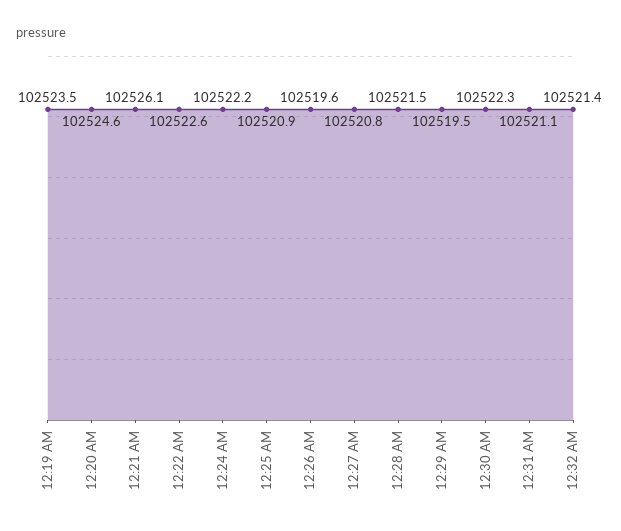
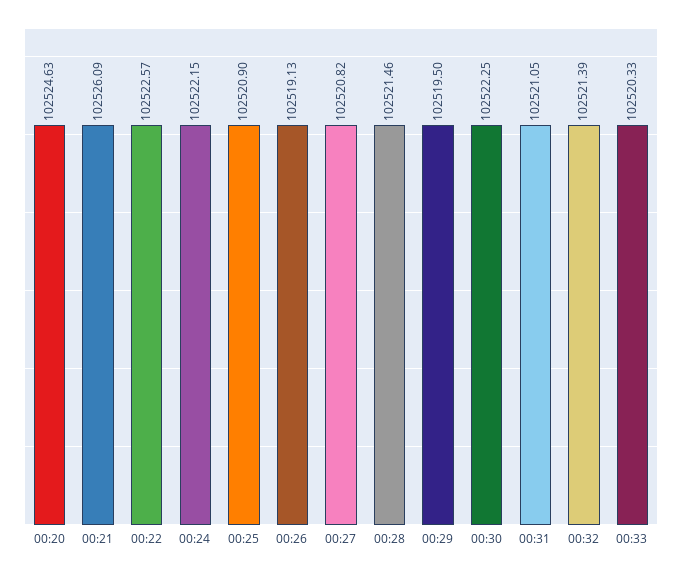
12:19 AM: 102523.5 -> none
12:26 AM: 102519.6 -> 102519.13
00:33: none -> 102520.33

